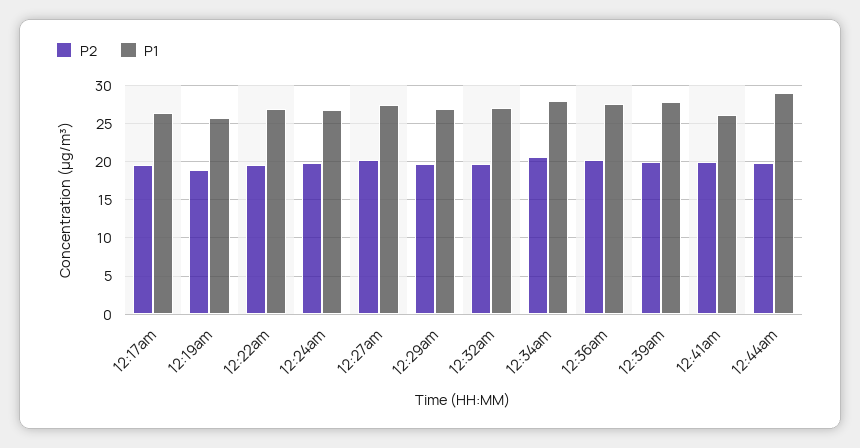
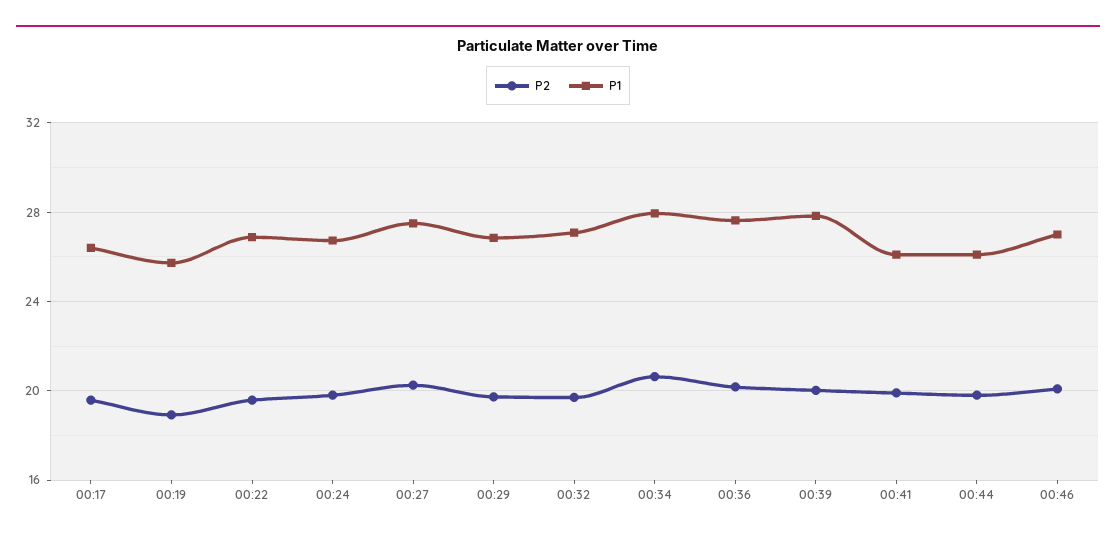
P1, 12:44am: 29 -> 26
P2, 00:46: none -> 20
P1, 00:46: none -> 27

